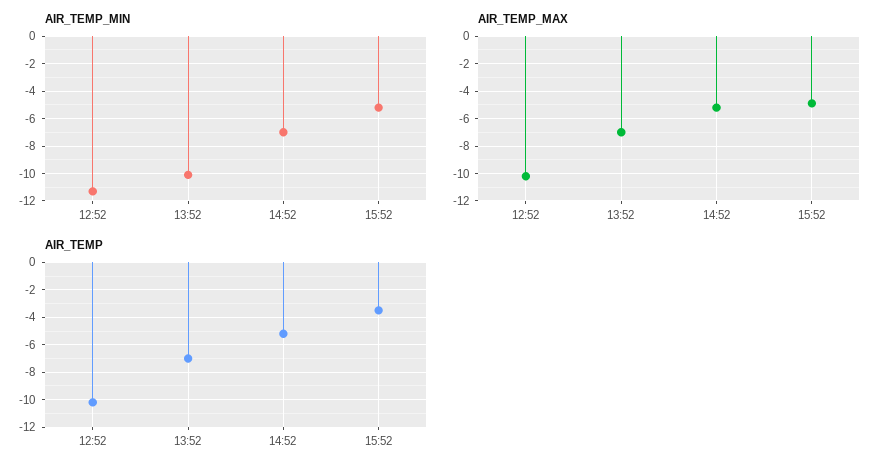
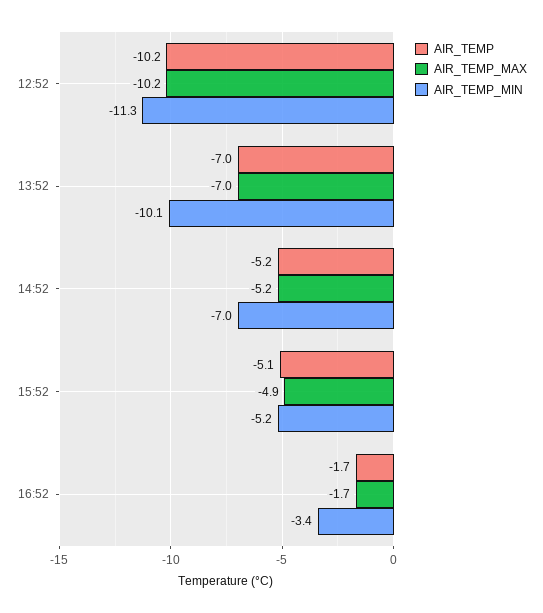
AIR_TEMP, 15:52: -3.5 -> -5.1
AIR_TEMP, 16:52: none -> -1.7
AIR_TEMP_MAX, 16:52: none -> -1.7
AIR_TEMP_MIN, 16:52: none -> -3.4

